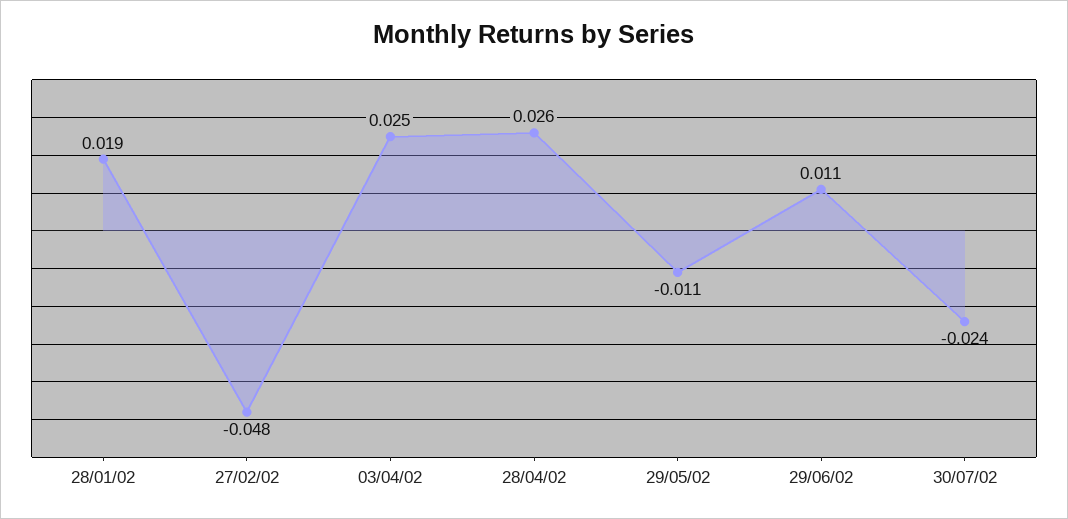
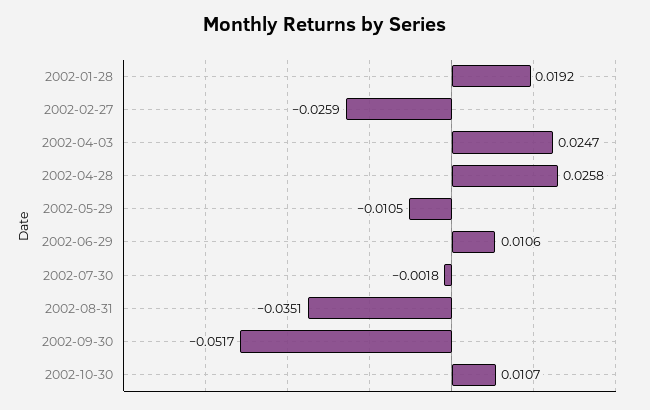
27/02/02: -0.048 -> -0.0259
30/07/02: -0.024 -> -0.0018
2002-08-31: none -> -0.0351
2002-09-30: none -> -0.0517
2002-10-30: none -> 0.0107

